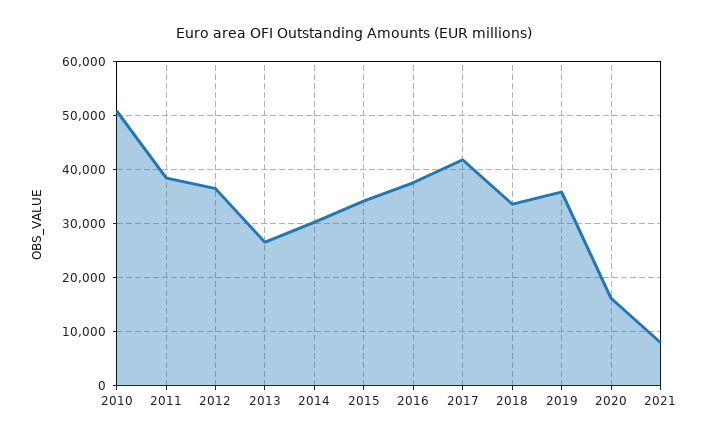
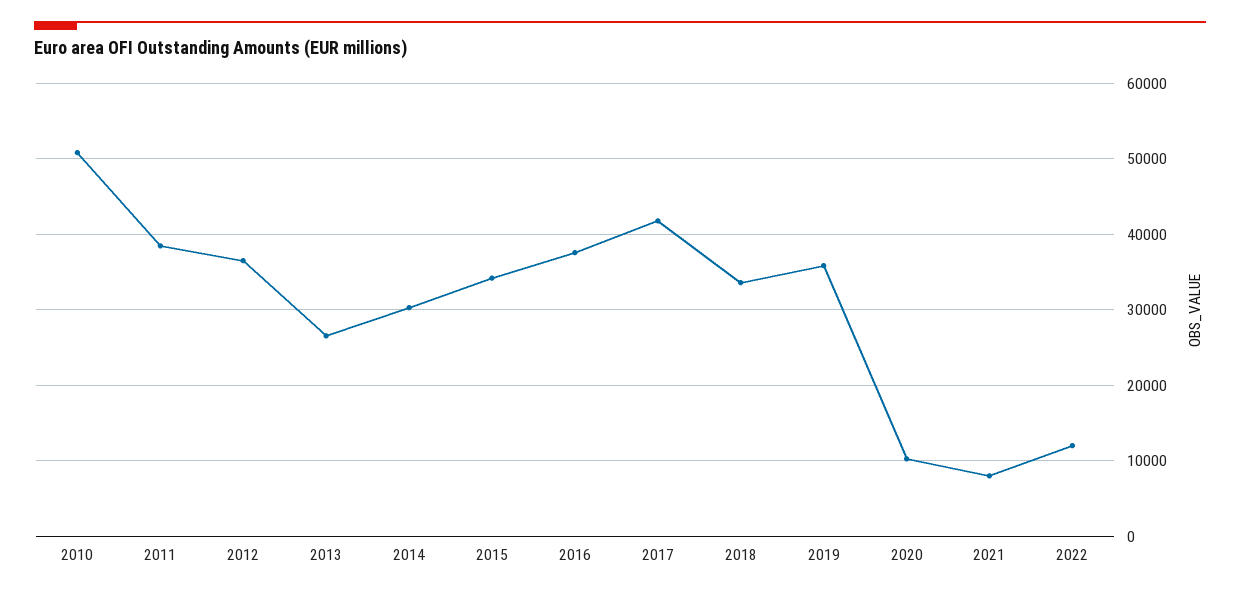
2020: 16000 -> 10000
2022: none -> 12000

